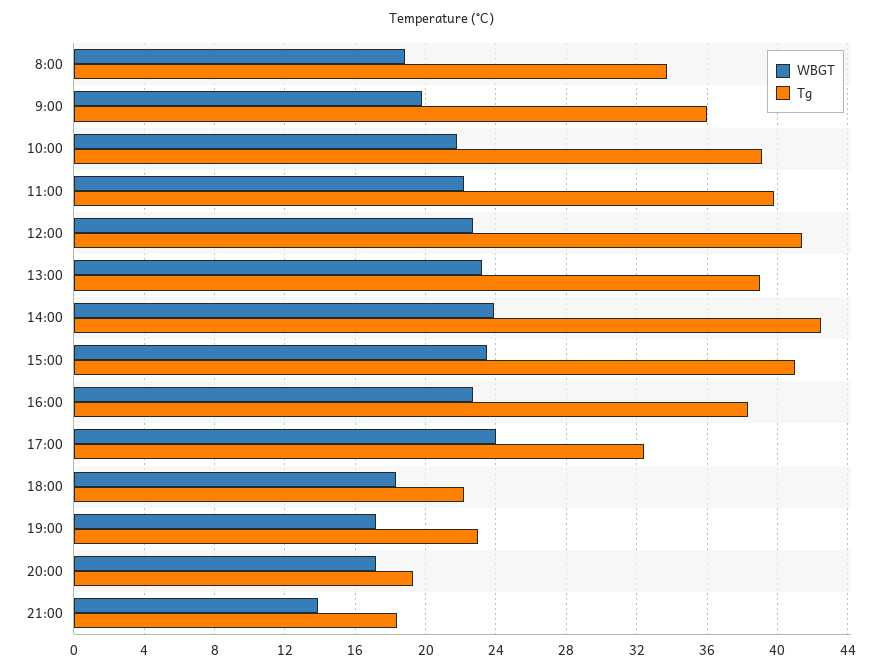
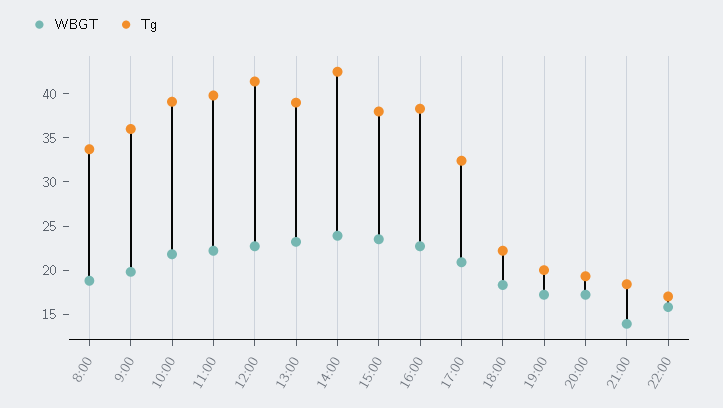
Tg, 15:00: 41 -> 38
WBGT, 17:00: 24 -> 21
Tg, 19:00: 23 -> 20
WBGT, 22:00: none -> 16
Tg, 22:00: none -> 17

